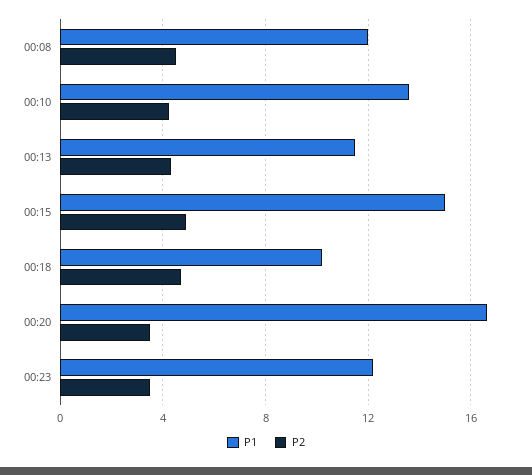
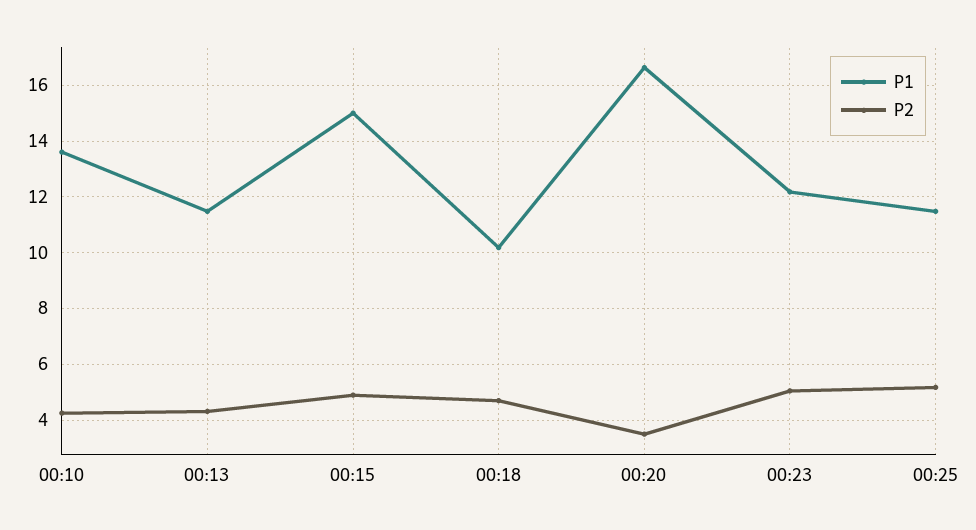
P1, 00:08: 12 -> none
P2, 00:08: 4.5 -> none
P2, 00:23: 3.5 -> 5
P1, 00:25: none -> 11.5
P2, 00:25: none -> 5.25

